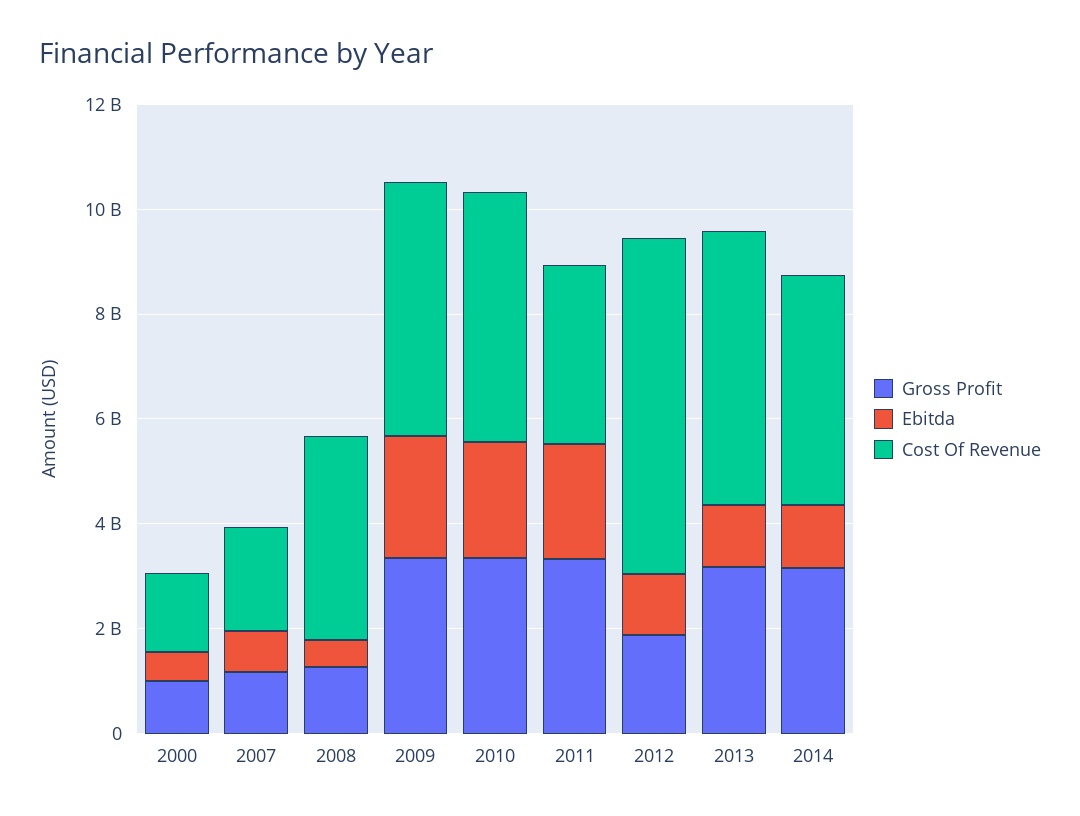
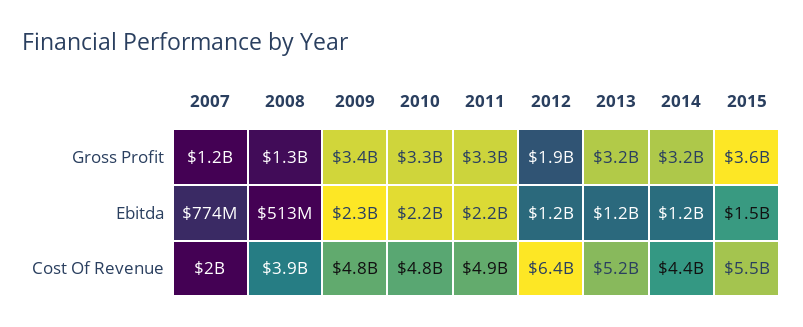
Gross Profit, 2000: 1000000000 -> none
Ebitda, 2000: 500000000 -> none
Cost Of Revenue, 2000: 1500000000 -> none
Cost Of Revenue, 2011: 3500000000 -> 4900000000
Gross Profit, 2015: none -> 3600000000
Ebitda, 2015: none -> 1500000000
Cost Of Revenue, 2015: none -> 5500000000

